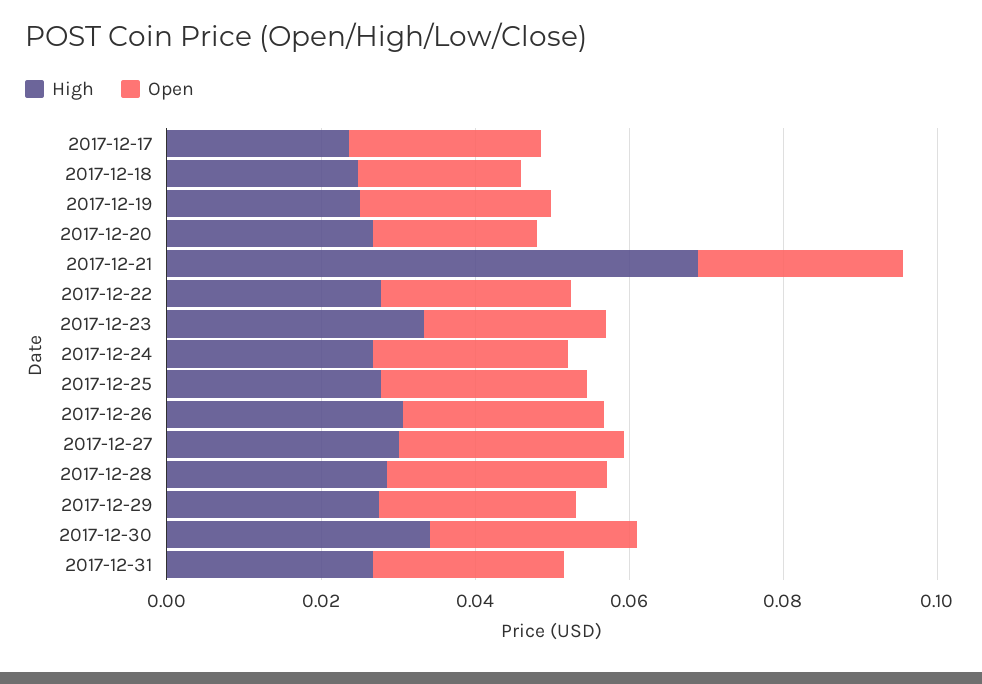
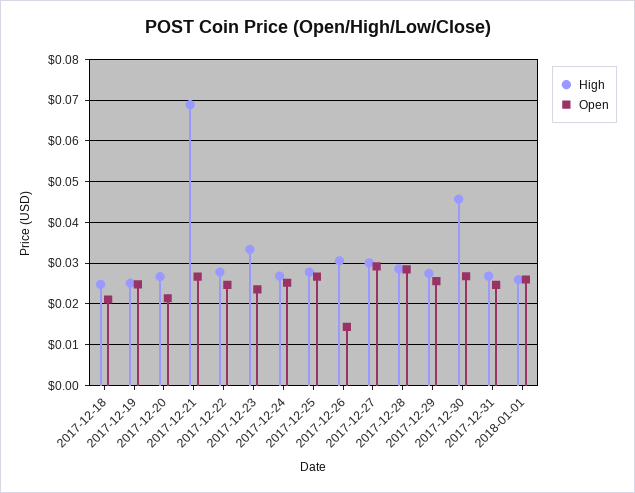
High, 2017-12-17: 0.025 -> none
Open, 2017-12-17: 0.025 -> none
Open, 2017-12-26: 0.025 -> 0.014
High, 2017-12-30: 0.035 -> 0.046
High, 2018-01-01: none -> 0.026
Open, 2018-01-01: none -> 0.026

